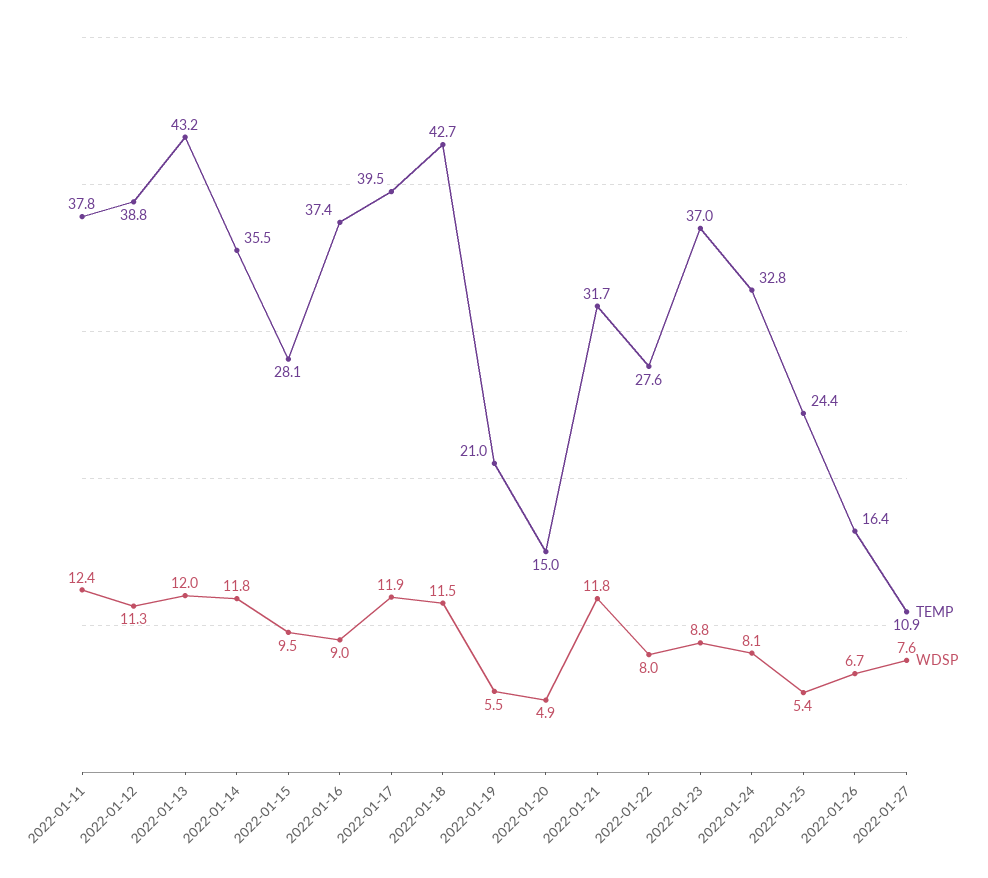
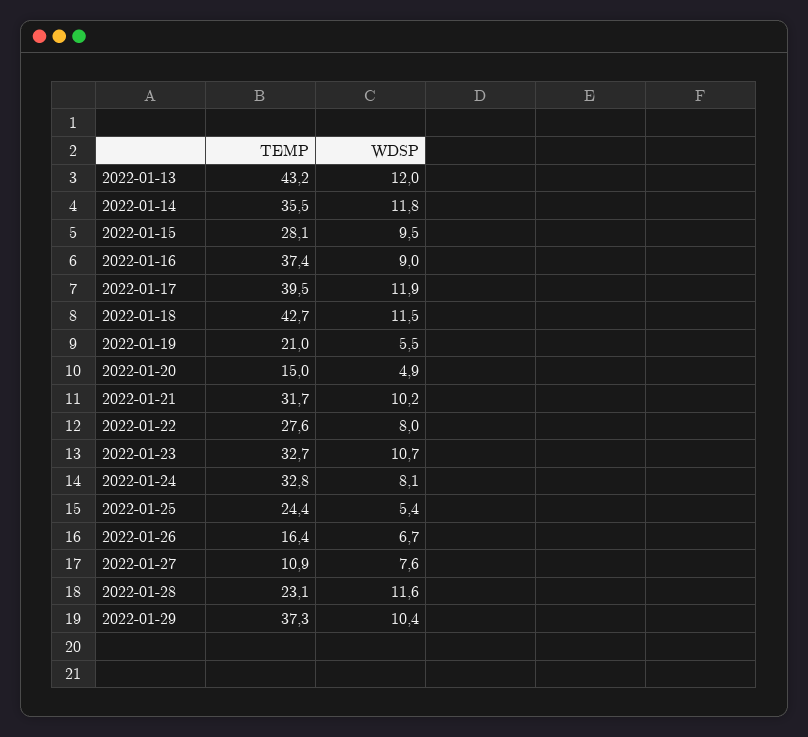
TEMP, 2022-01-11: 37.8 -> none
WDSP, 2022-01-11: 12.4 -> none
TEMP, 2022-01-12: 38.8 -> none
WDSP, 2022-01-12: 11.3 -> none
WDSP, 2022-01-21: 11.8 -> 10.2
TEMP, 2022-01-23: 37 -> 32.7
WDSP, 2022-01-23: 8.8 -> 10.7
TEMP, 2022-01-28: none -> 23.1
WDSP, 2022-01-28: none -> 11.6
TEMP, 2022-01-29: none -> 37.3
WDSP, 2022-01-29: none -> 10.4

